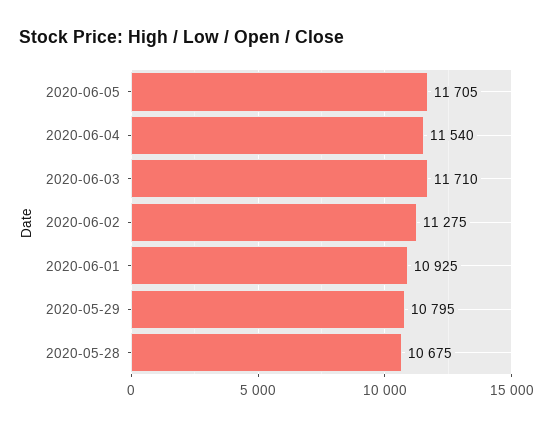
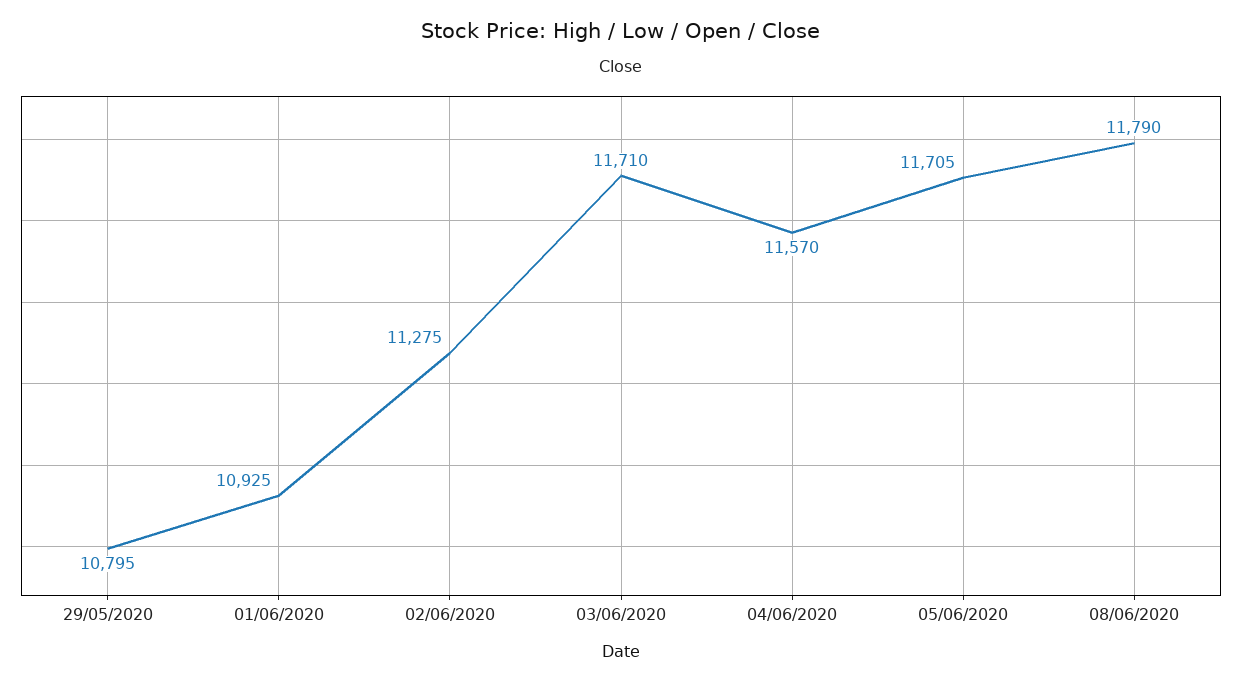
2020-06-04: 11540 -> 11570
2020-05-28: 10675 -> none
08/06/2020: none -> 11790

